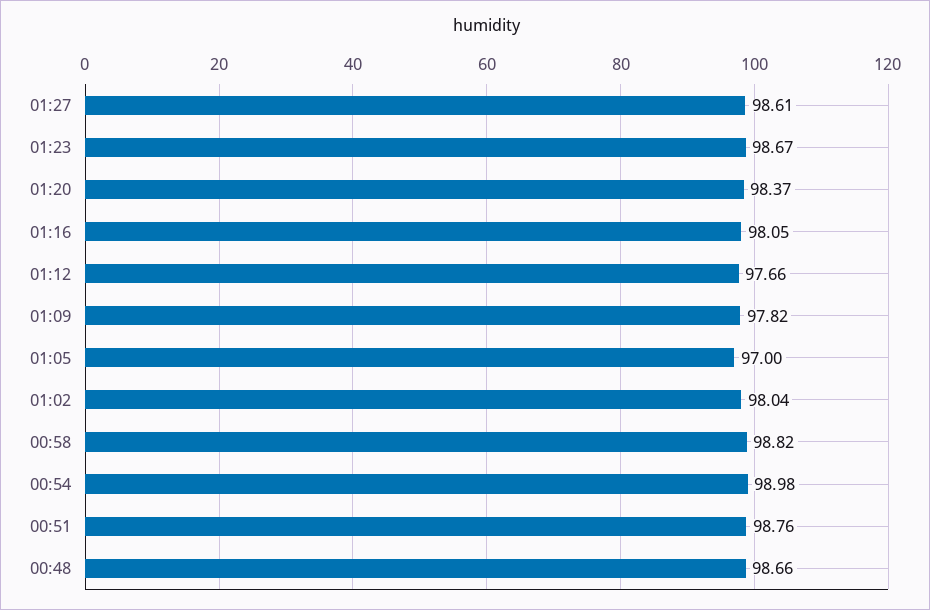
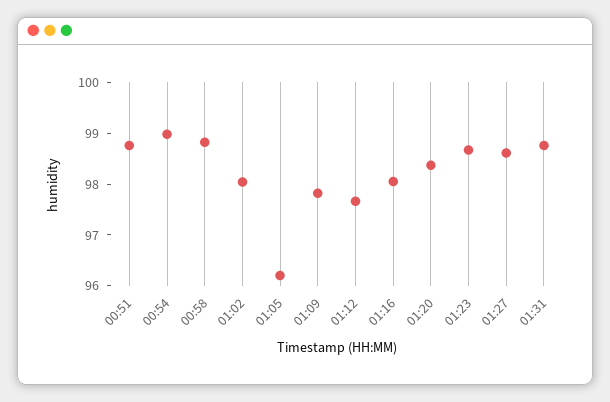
01:05: 97 -> 96.2
00:48: 98.66 -> none
01:31: none -> 98.8

